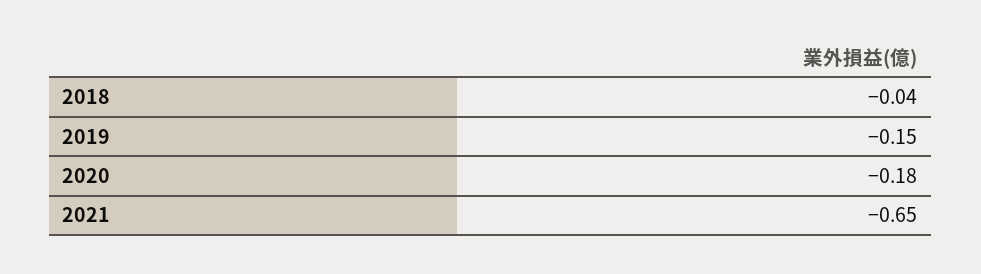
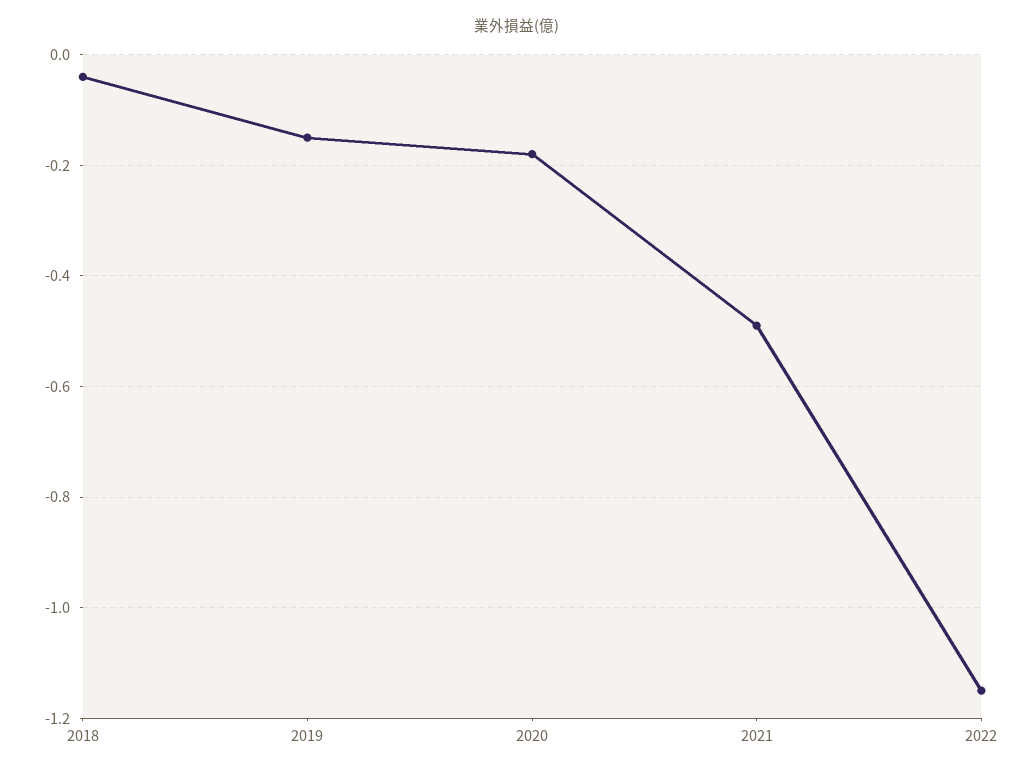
2021: -0.65 -> -0.5
2022: none -> -1.15

